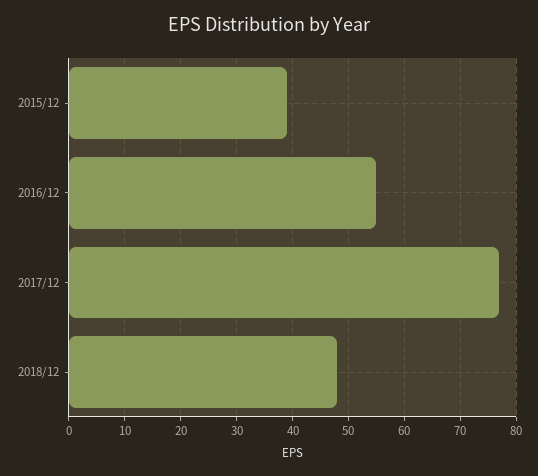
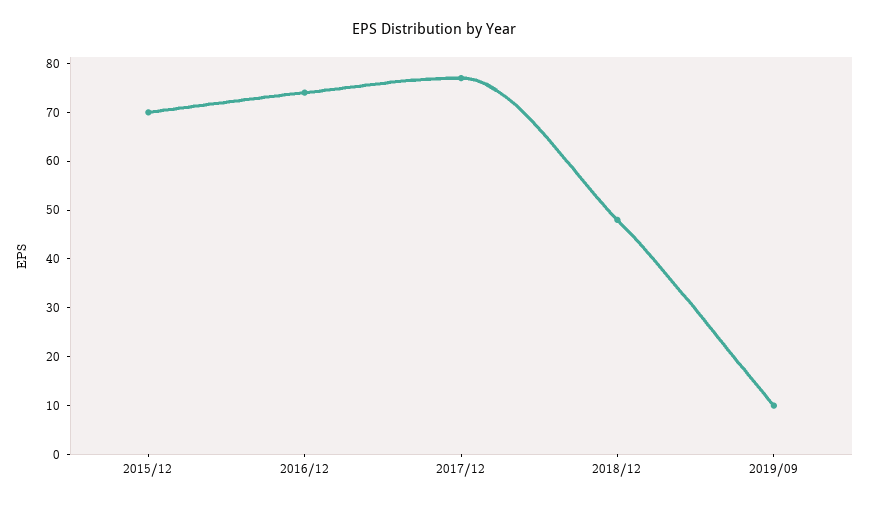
2015/12: 40 -> 70
2016/12: 55 -> 75
2019/09: none -> 10

